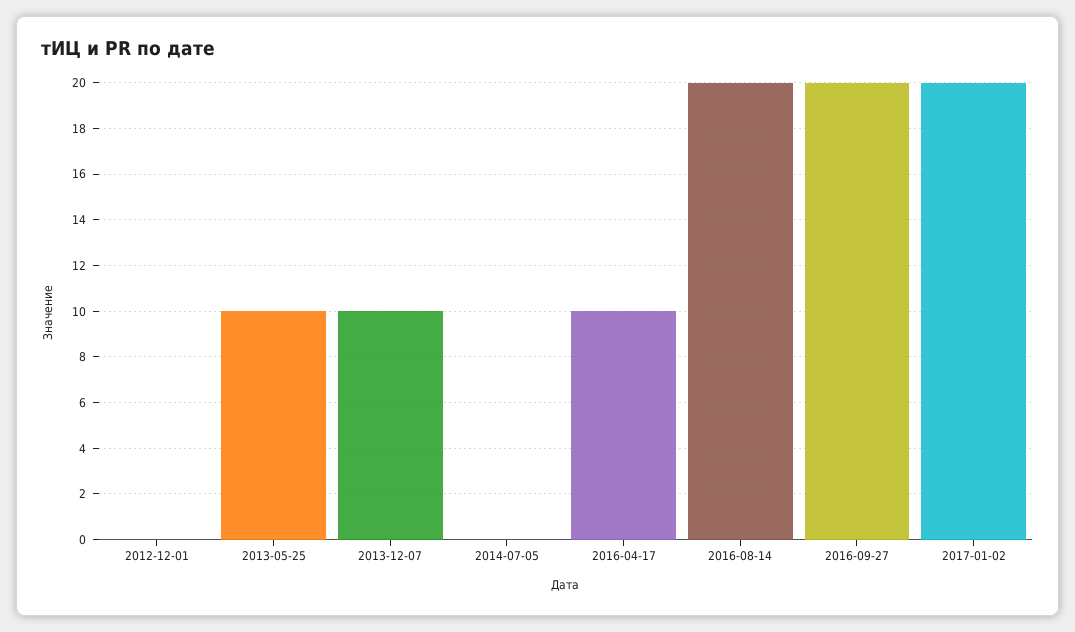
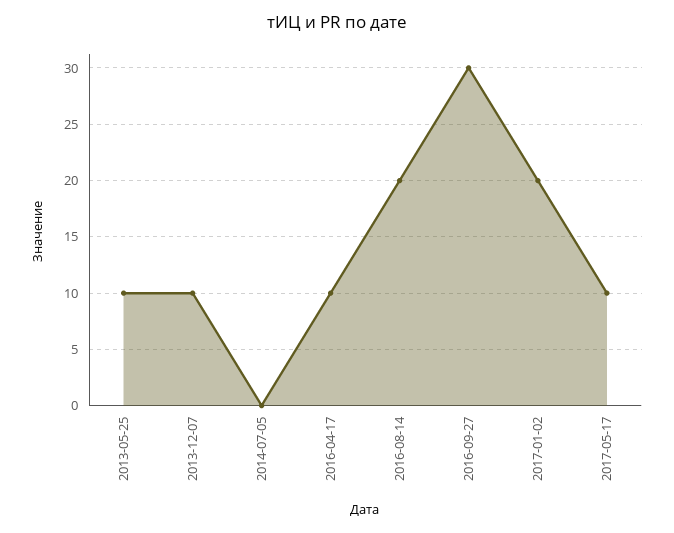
2012-12-01: 0 -> none
2016-09-27: 20 -> 30
2017-05-17: none -> 10

